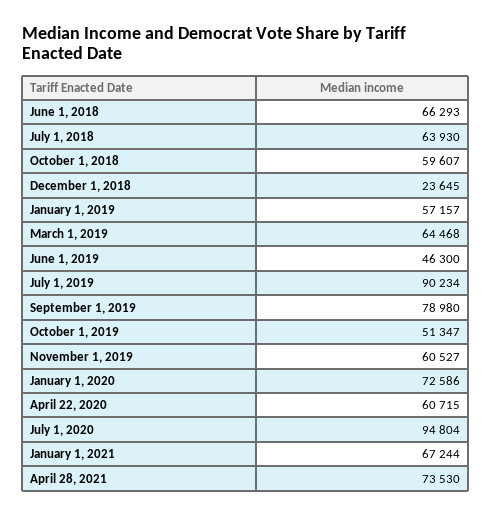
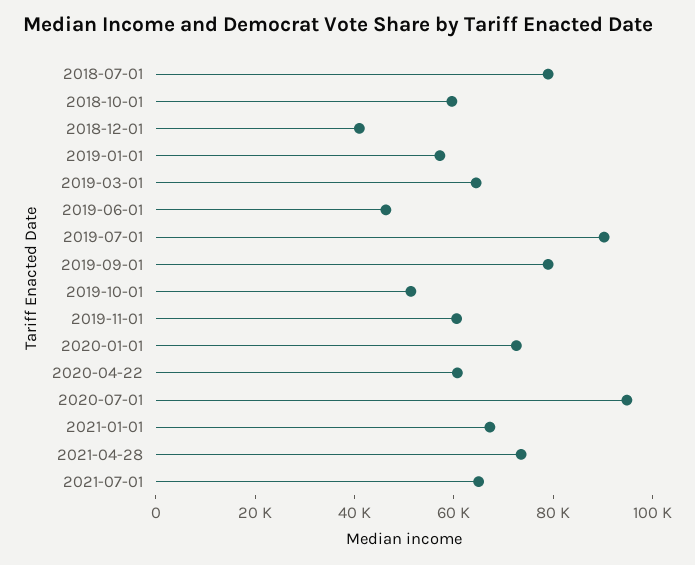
June 1, 2018: 66293 -> none
July 1, 2018: 63930 -> 80000
December 1, 2018: 23645 -> 40000
2021-07-01: none -> 65000

